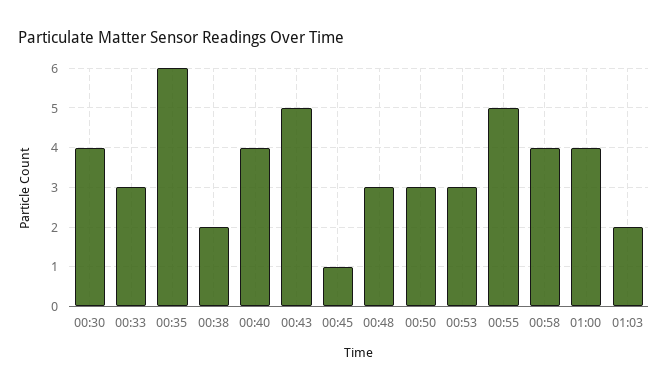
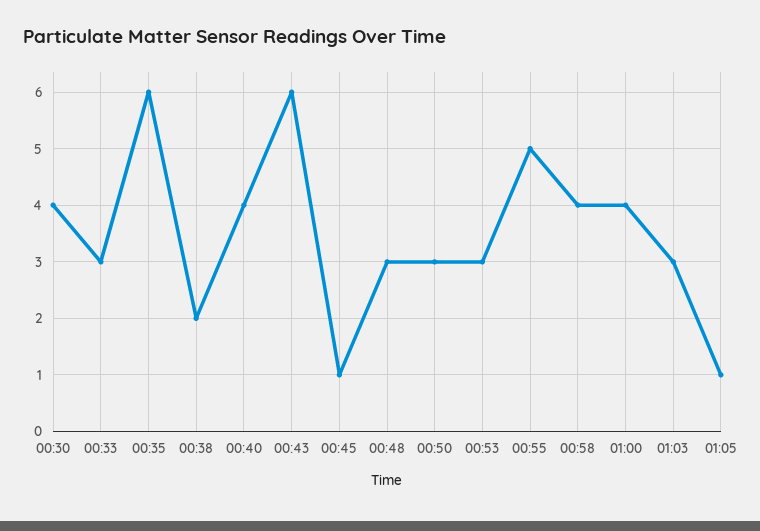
00:43: 5 -> 6
01:03: 2 -> 3
01:05: none -> 1

